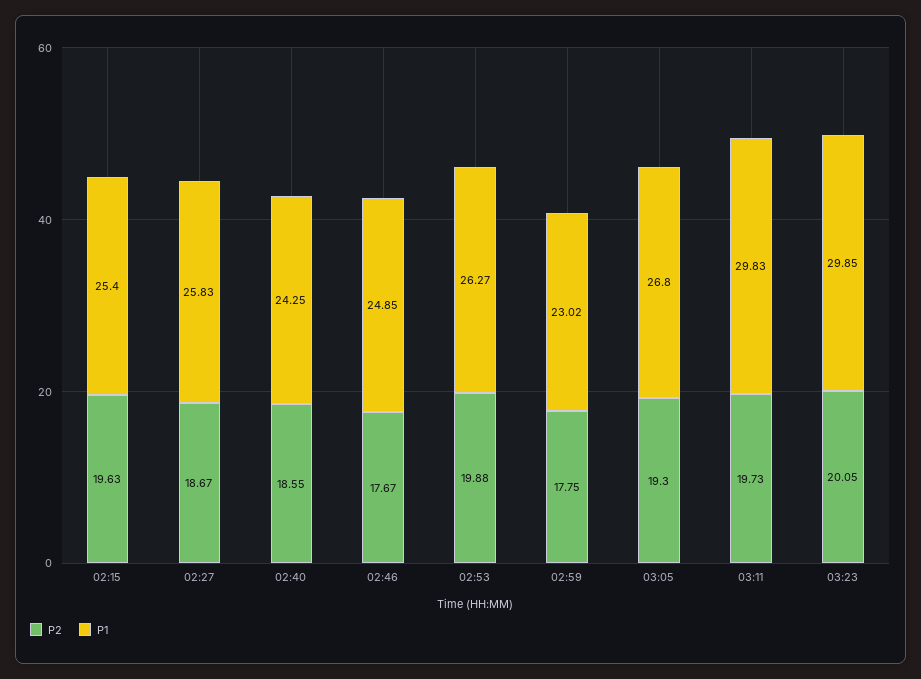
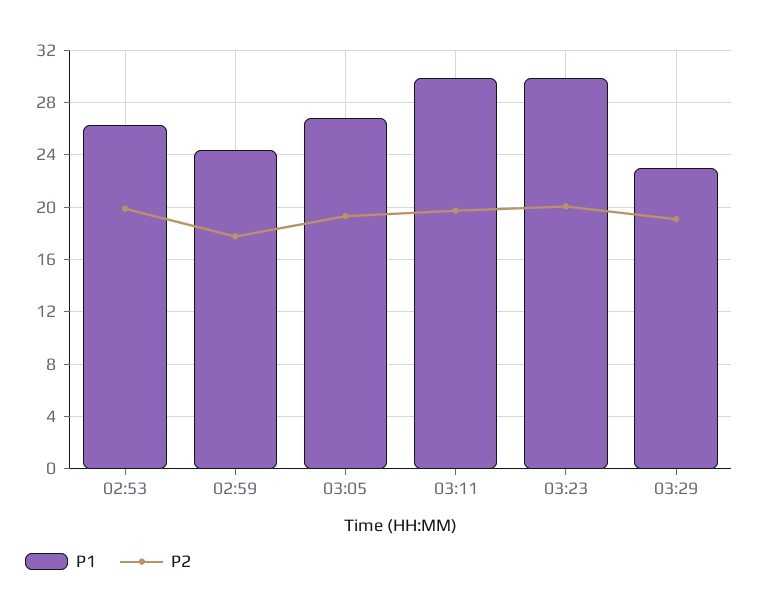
P2, 02:15: 19.63 -> none
P1, 02:15: 25.4 -> none
P2, 02:27: 18.67 -> none
P1, 02:27: 25.83 -> none
P2, 02:40: 18.55 -> none
P1, 02:40: 24.25 -> none
P2, 02:46: 17.67 -> none
P1, 02:46: 24.85 -> none
P1, 02:59: 23.02 -> 24.5
P1, 03:29: none -> 23
P2, 03:29: none -> 19

